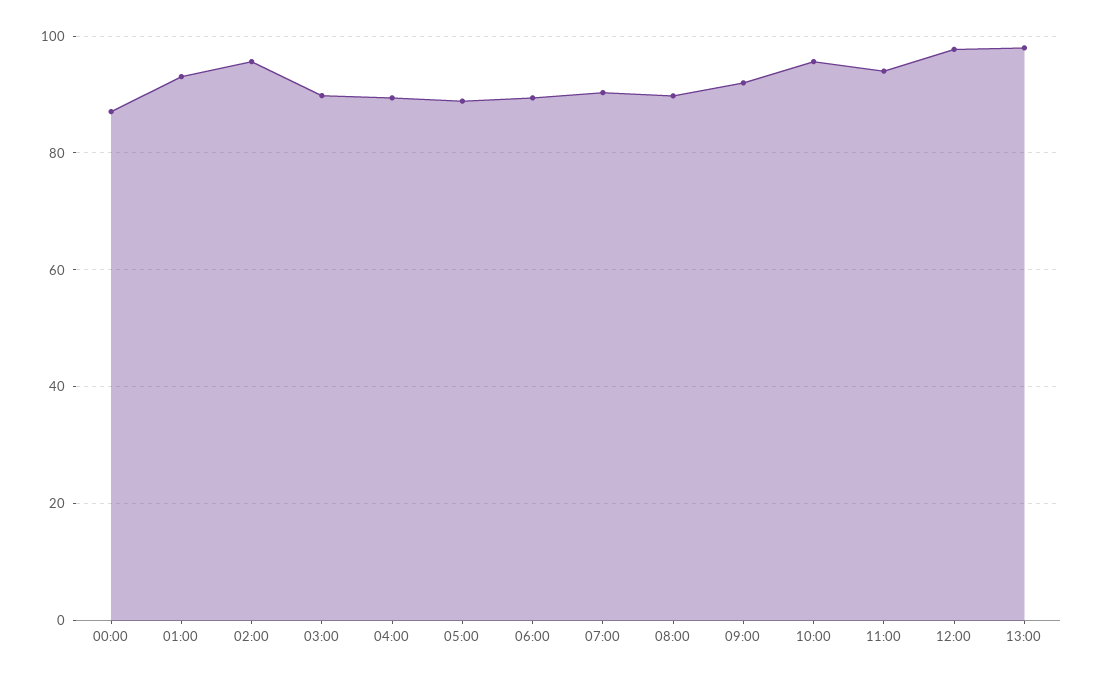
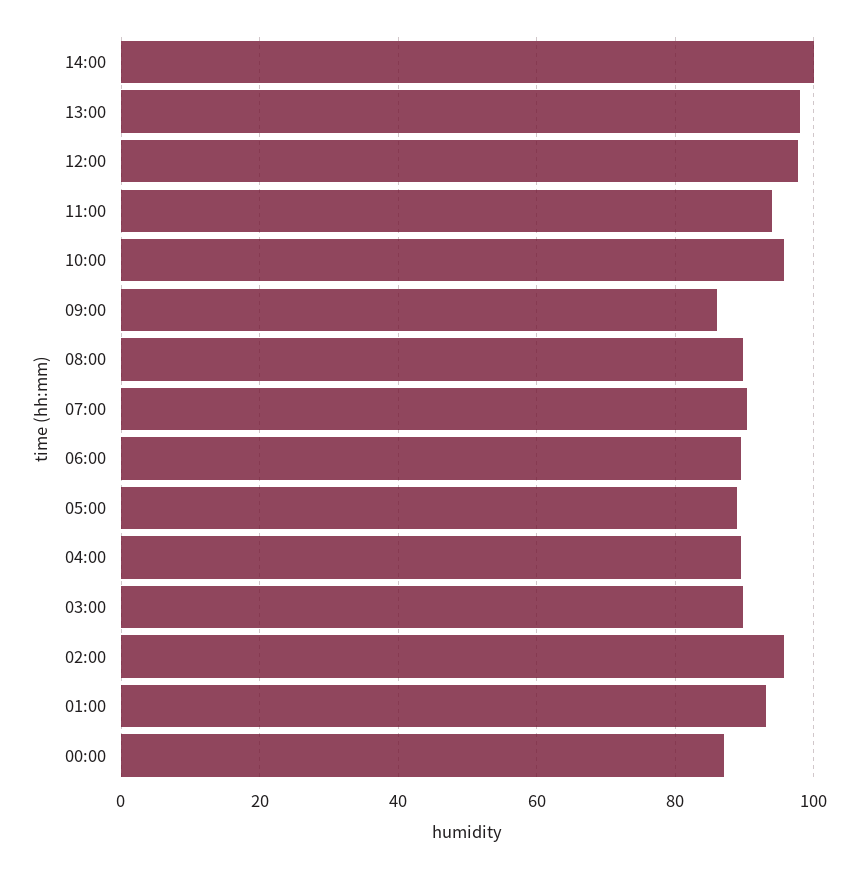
09:00: 92 -> 86
14:00: none -> 100

